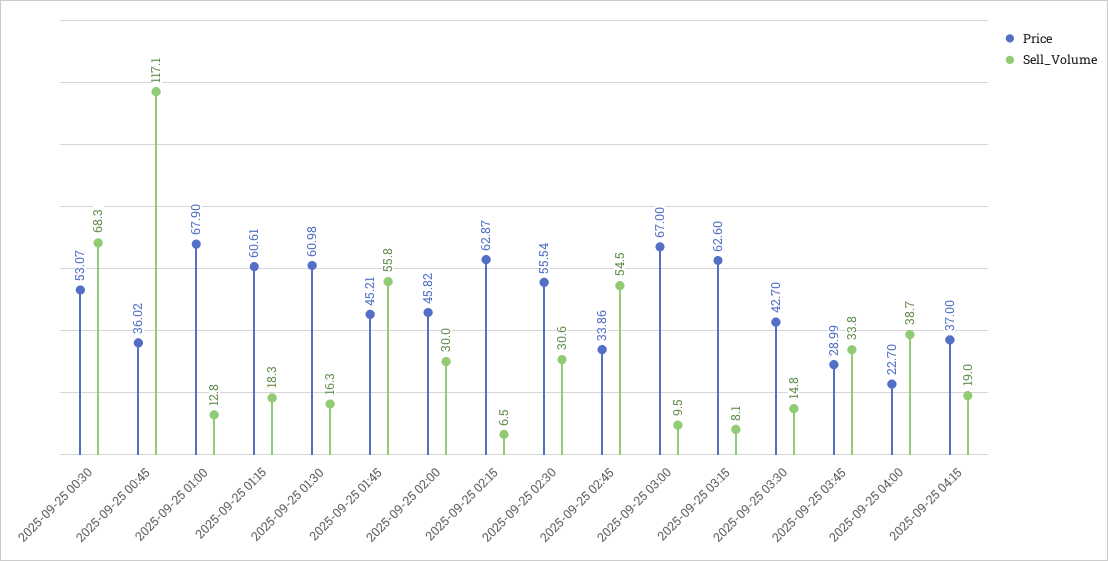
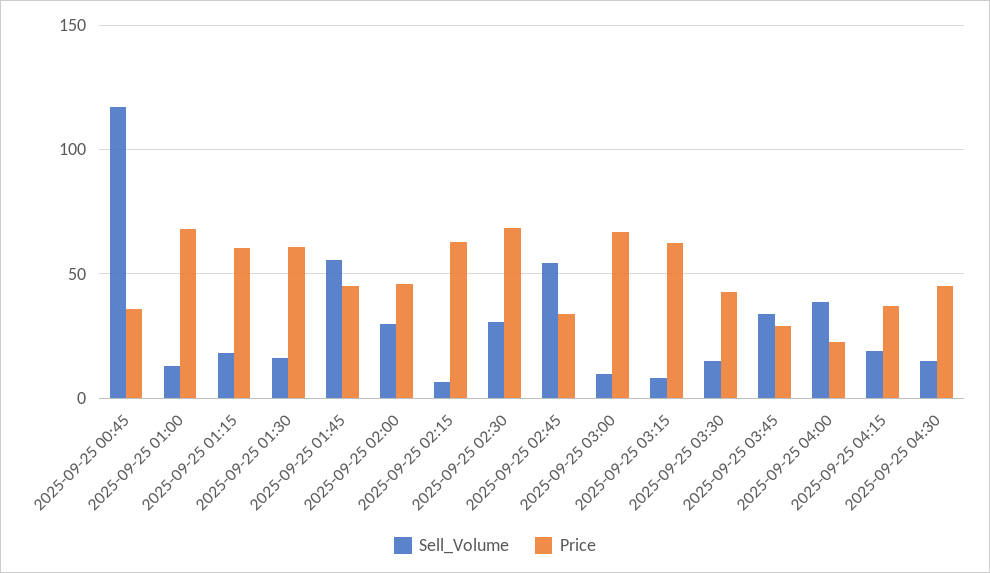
Price, 2025-09-25 00:30: 53.07 -> none
Sell_Volume, 2025-09-25 00:30: 68.3 -> none
Price, 2025-09-25 02:30: 55.54 -> 70
Sell_Volume, 2025-09-25 04:30: none -> 15
Price, 2025-09-25 04:30: none -> 45

